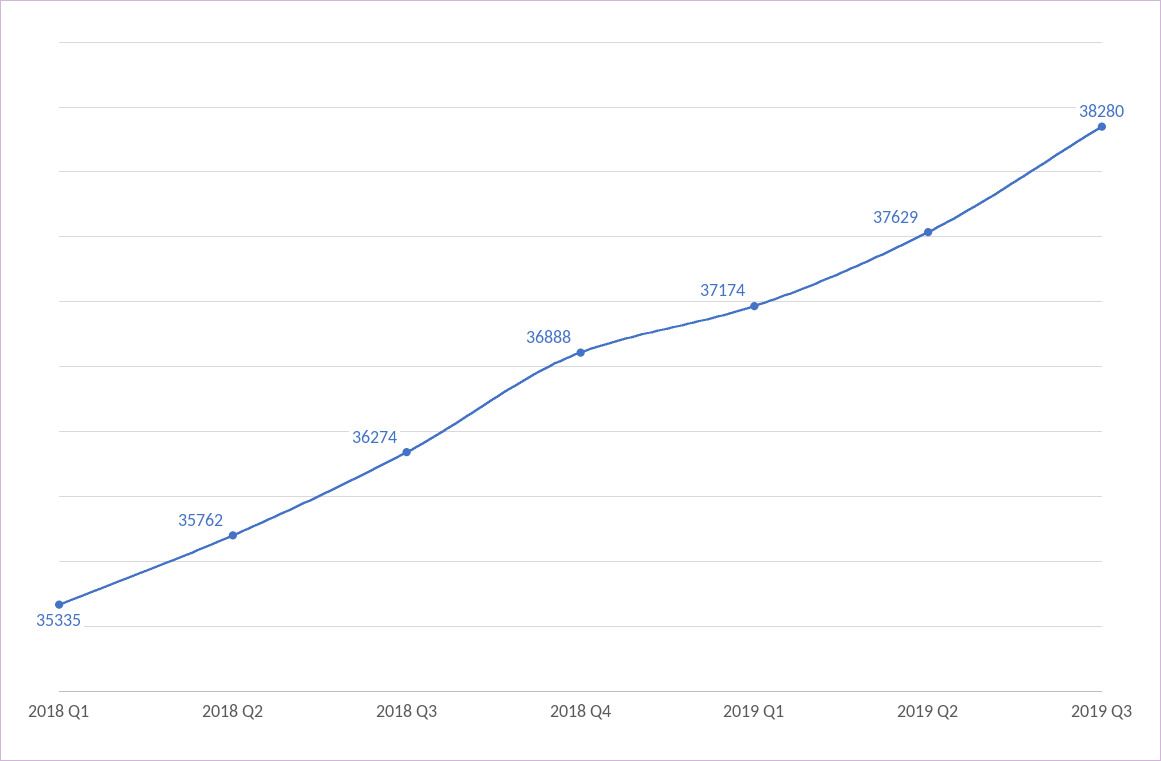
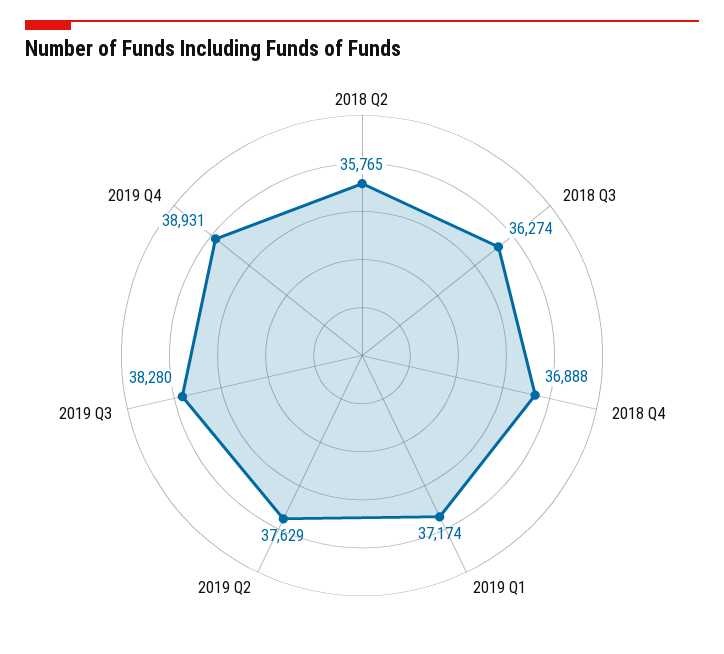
2018 Q1: 35335 -> none
2018 Q2: 35762 -> 35765
2019 Q4: none -> 38931

